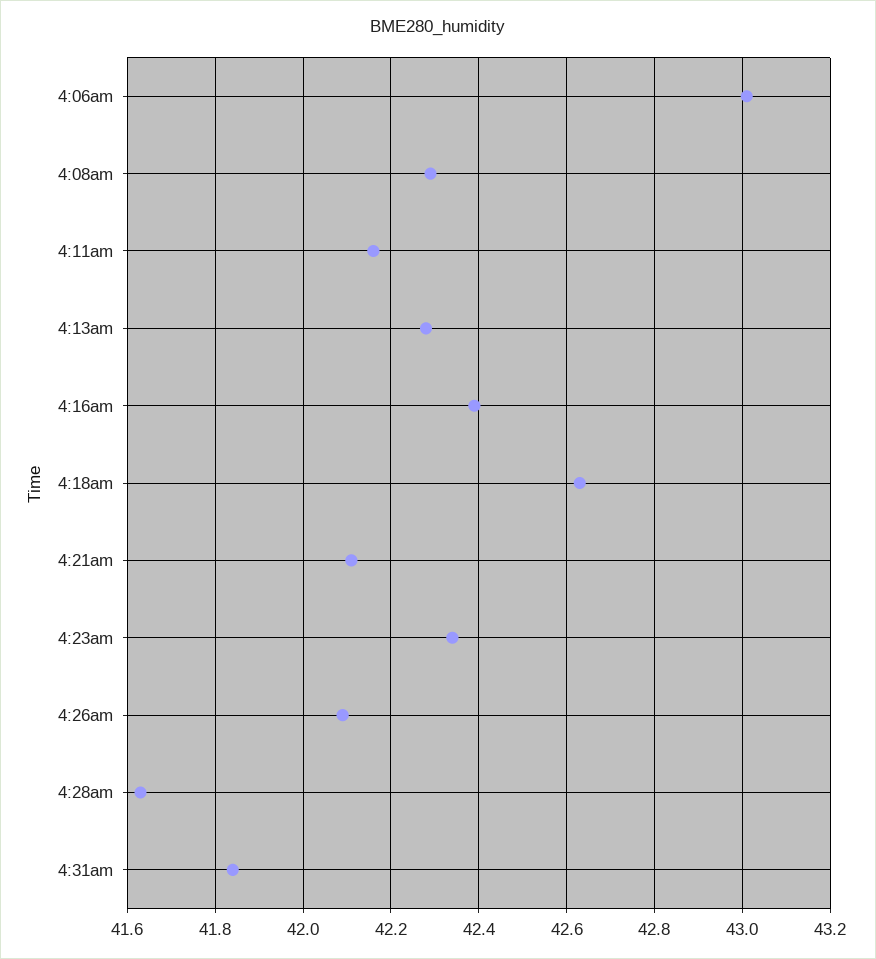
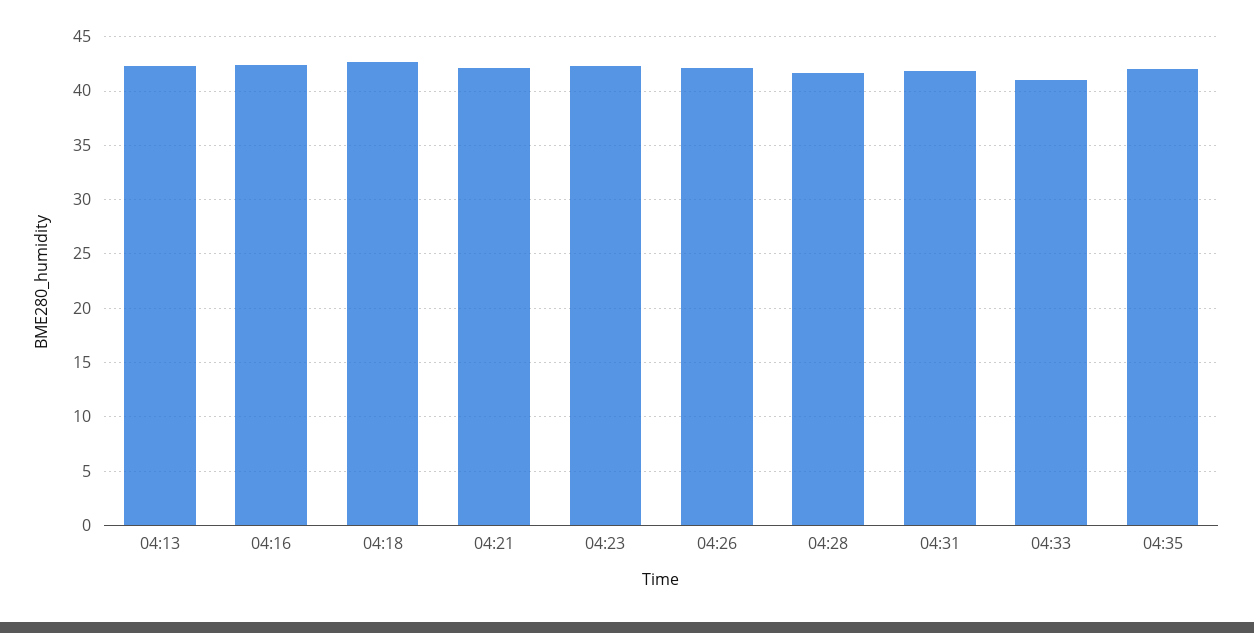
4:06am: 43 -> none
4:08am: 42.3 -> none
4:11am: 42.15 -> none
04:33: none -> 41
04:35: none -> 42

